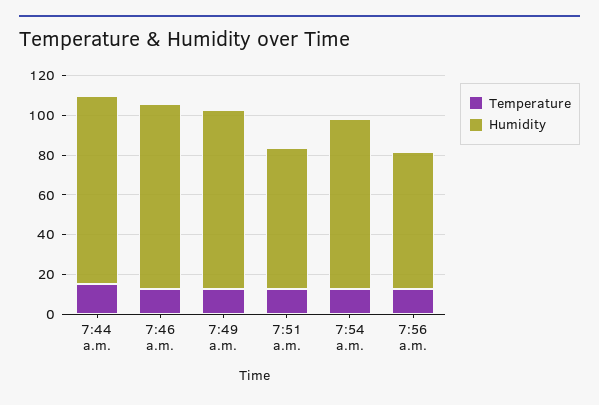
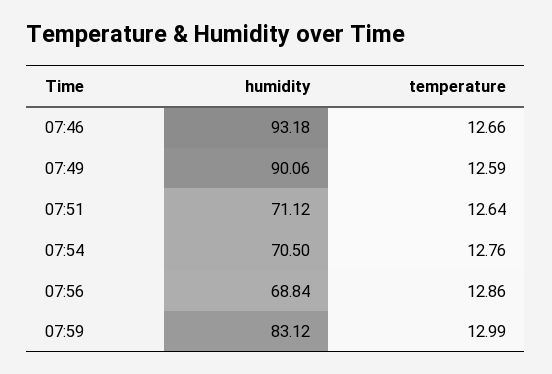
Temperature, 7:44 a.m.: 15 -> none
Humidity, 7:44 a.m.: 95 -> none
Humidity, 7:54 a.m.: 85 -> 70.5
Humidity, 07:59: none -> 83.12
Temperature, 07:59: none -> 12.99

